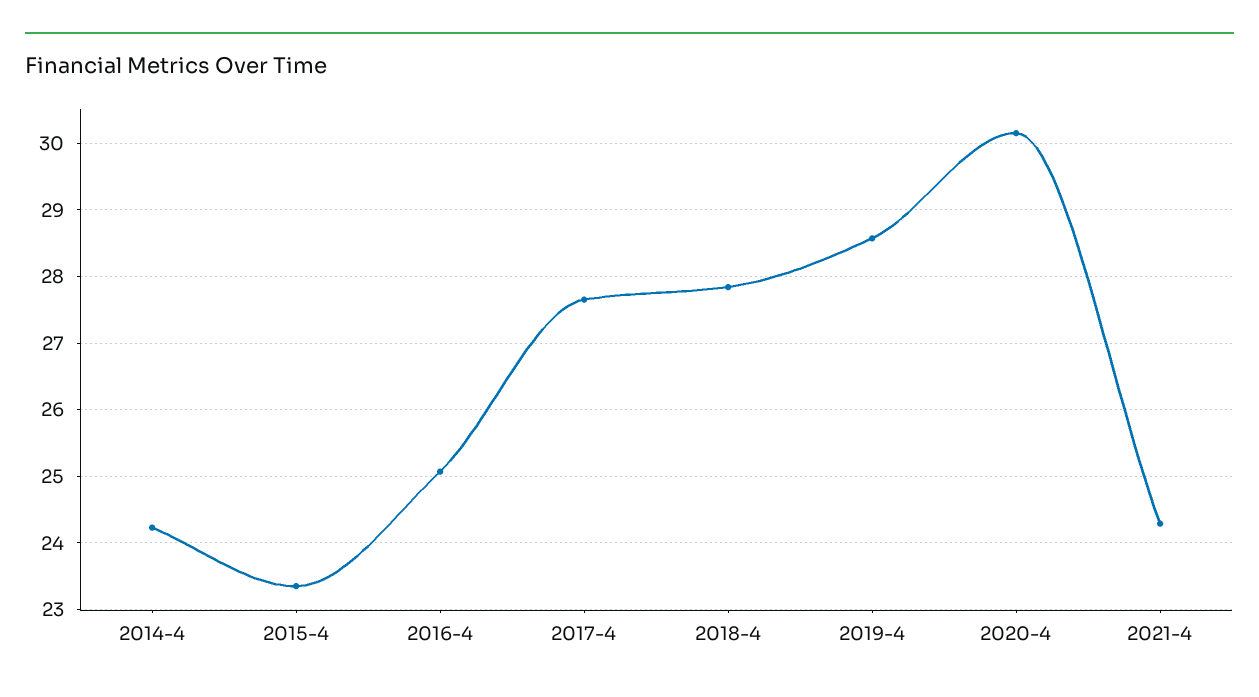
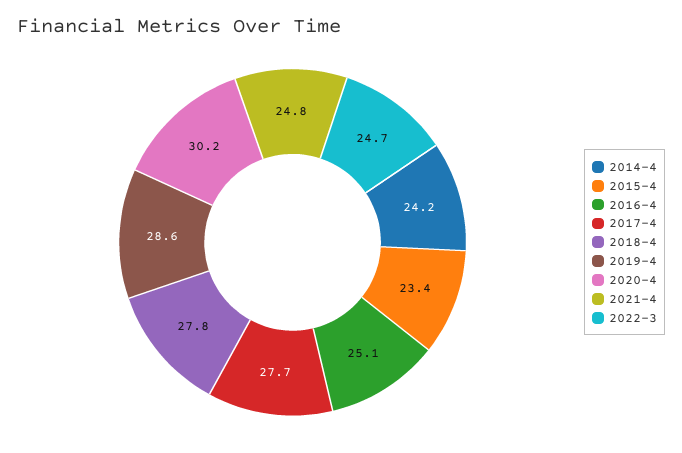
2021-4: 24.3 -> 24.8
2022-3: none -> 24.7

